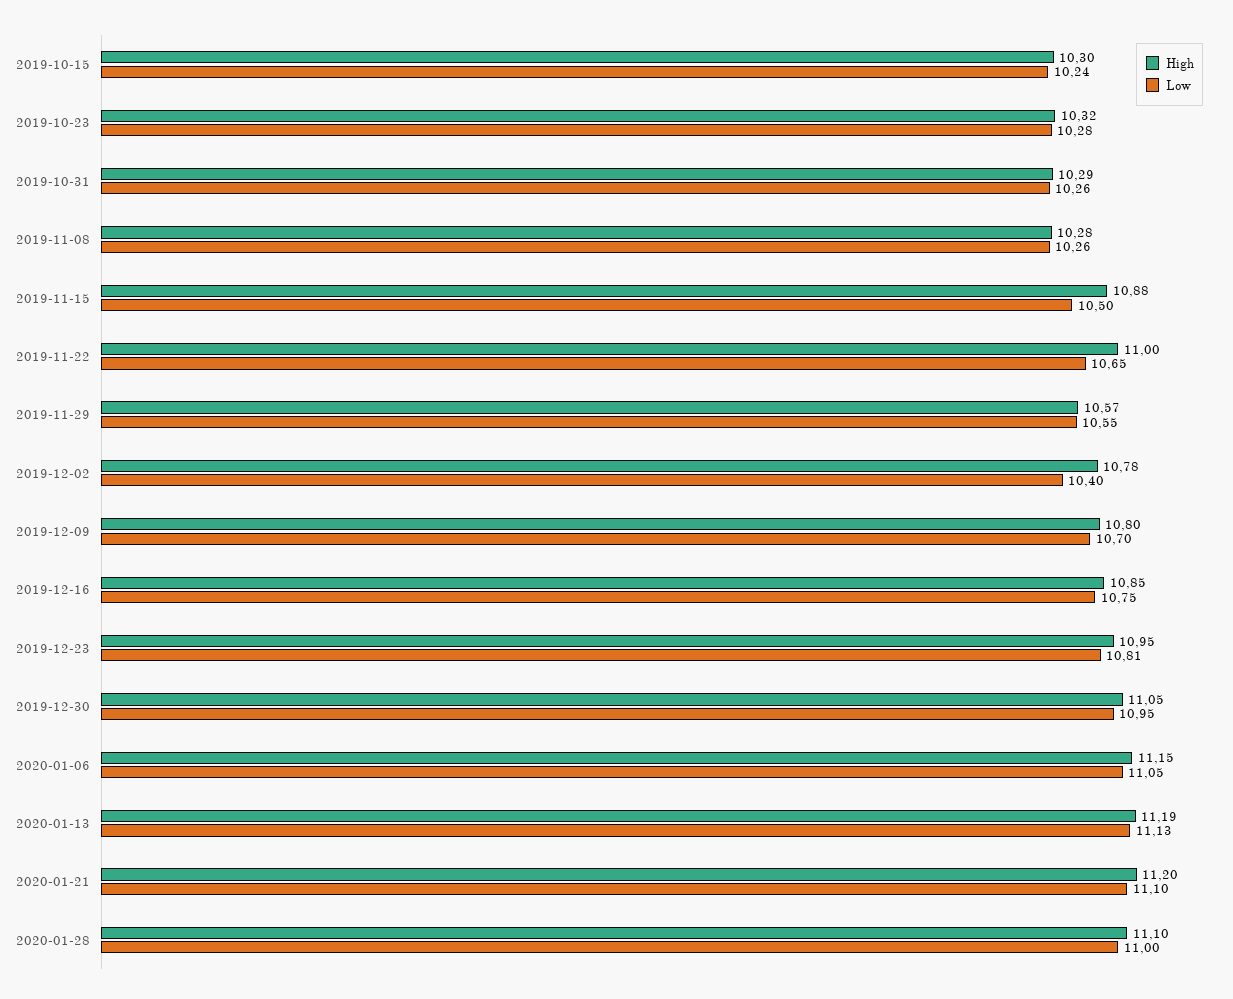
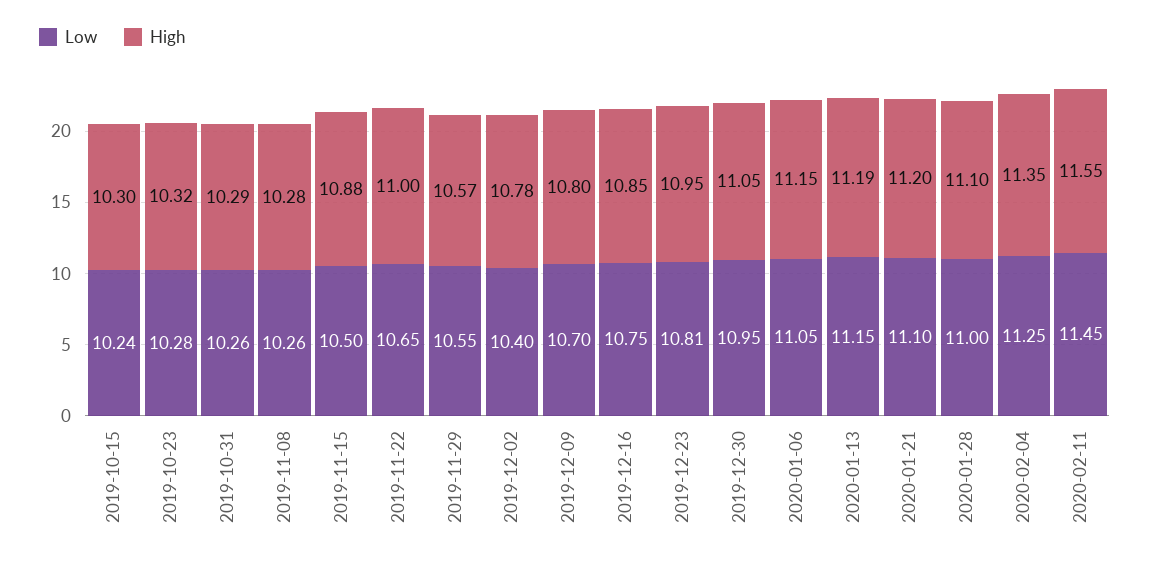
Low, 2020-01-13: 11.13 -> 11.15
Low, 2020-02-04: none -> 11.25
High, 2020-02-04: none -> 11.35
Low, 2020-02-11: none -> 11.45
High, 2020-02-11: none -> 11.55

